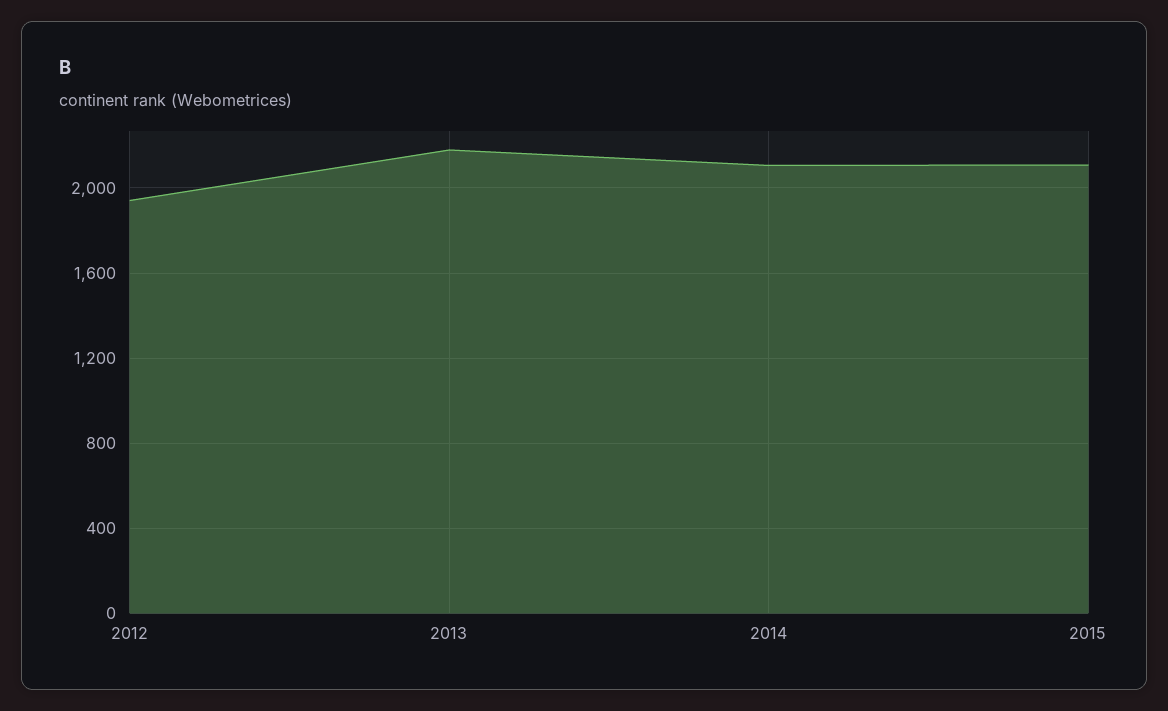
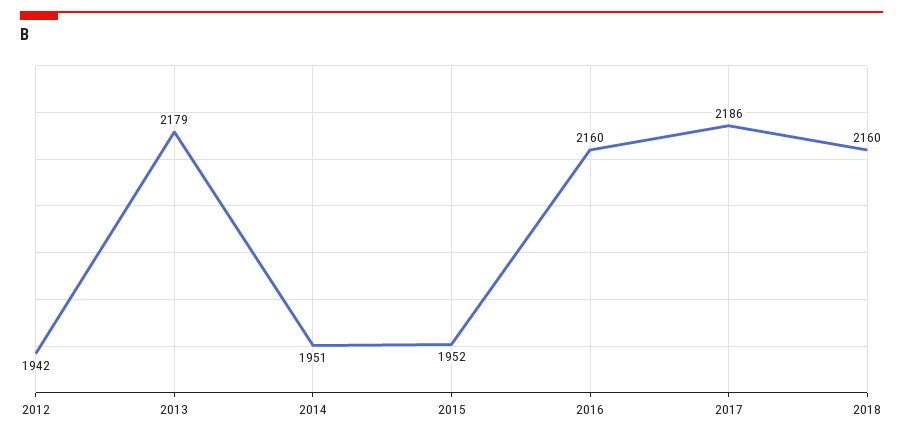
2014: 2100 -> 1951
2015: 2100 -> 1952
2016: none -> 2160
2017: none -> 2186
2018: none -> 2160

